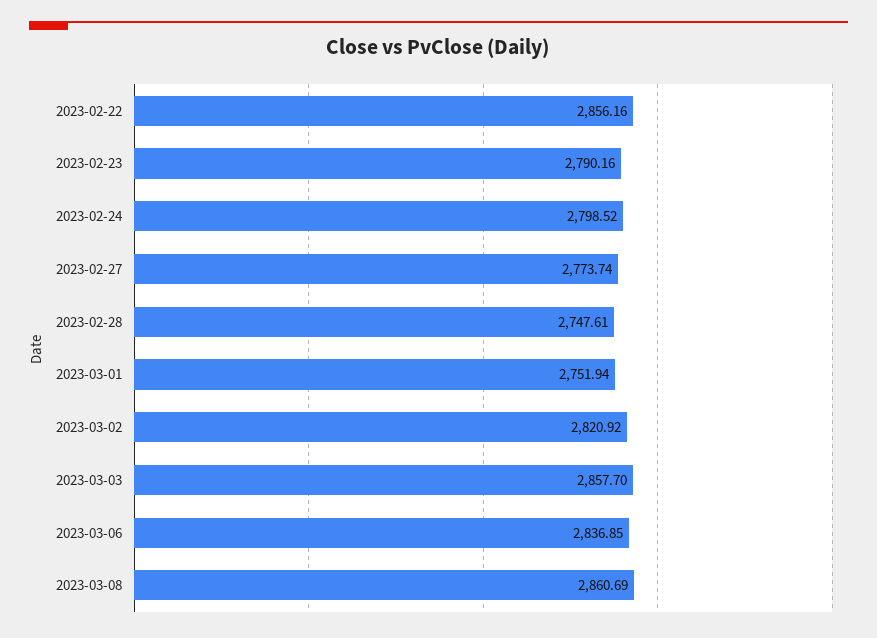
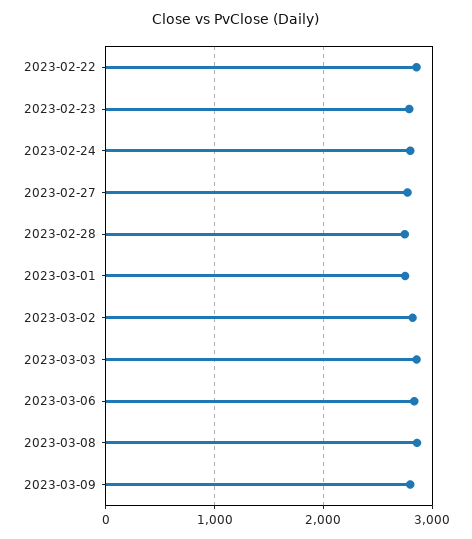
2023-03-09: none -> 2800

